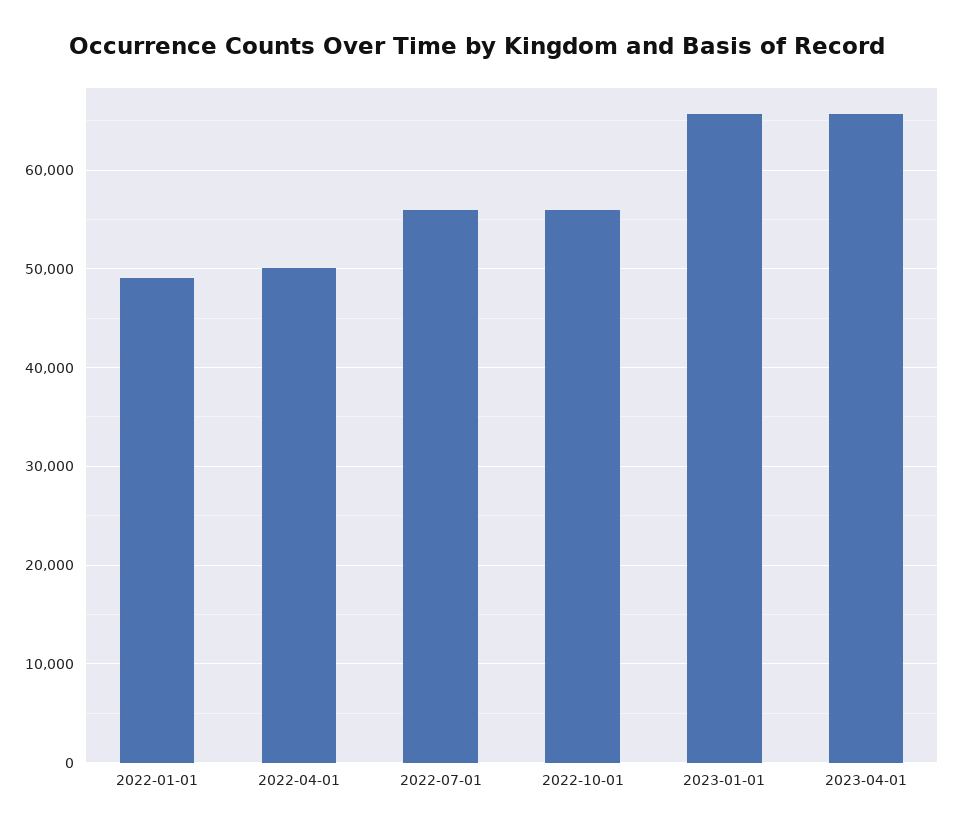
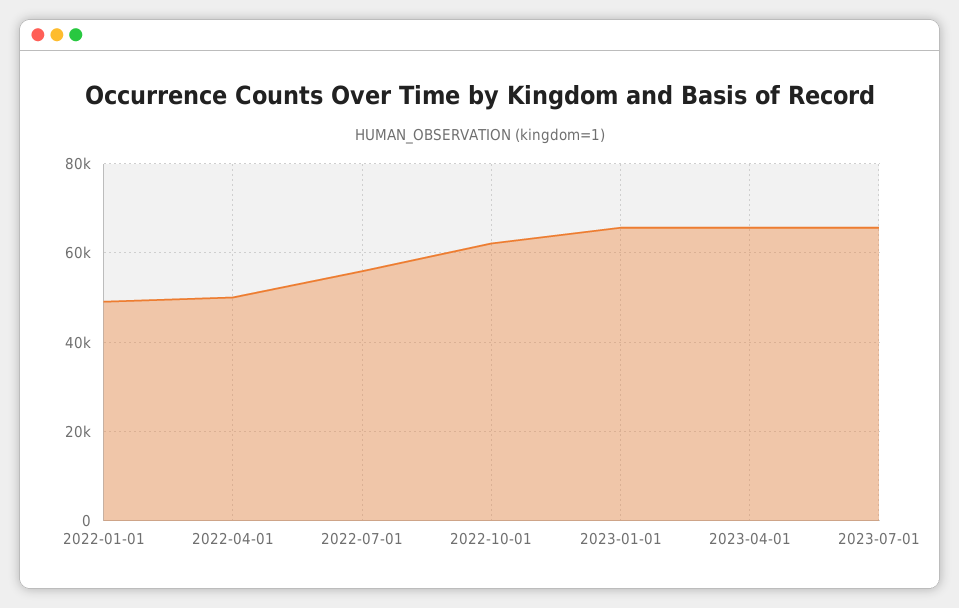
2022-10-01: 56000 -> 62000
2023-07-01: none -> 66000

